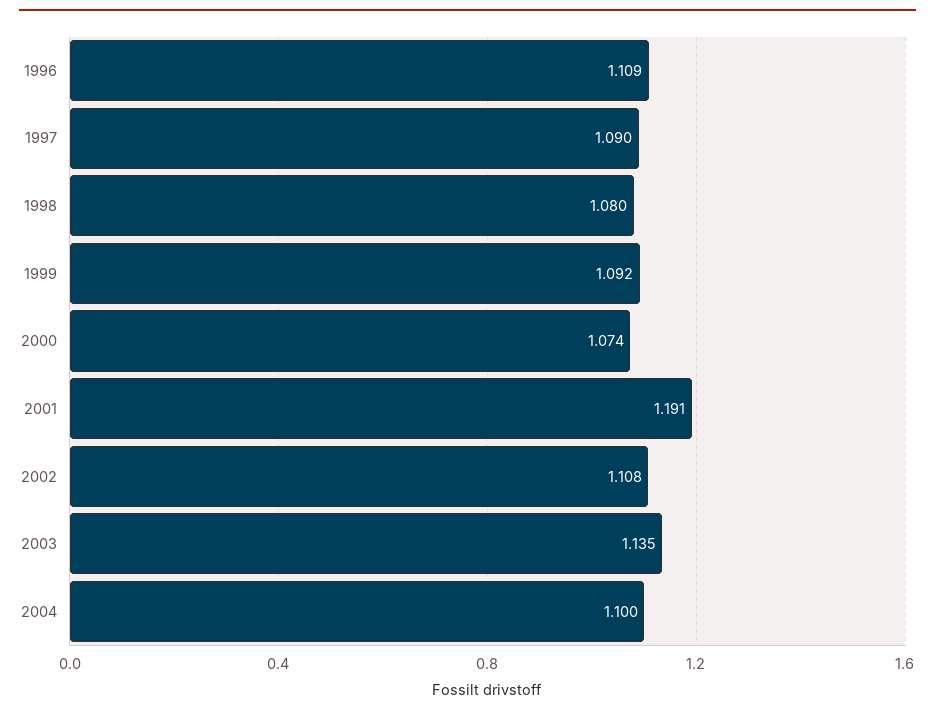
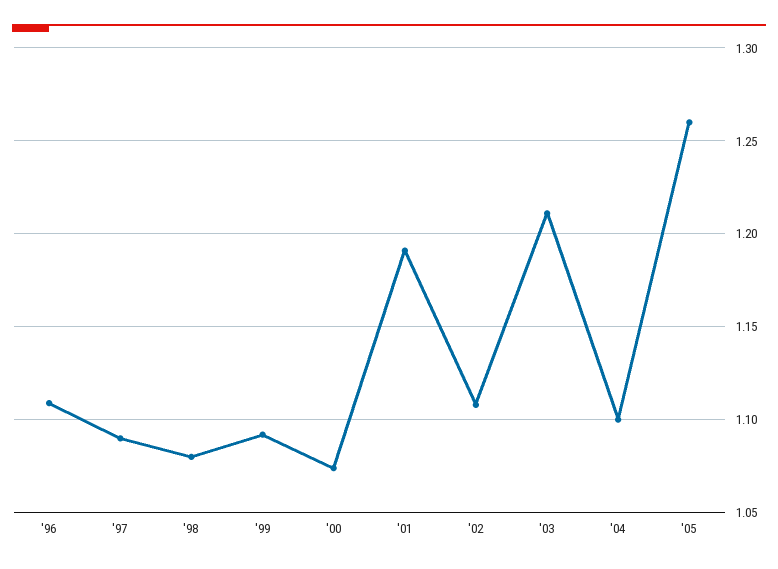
2003: 1.135 -> 1.21
'05: none -> 1.26

